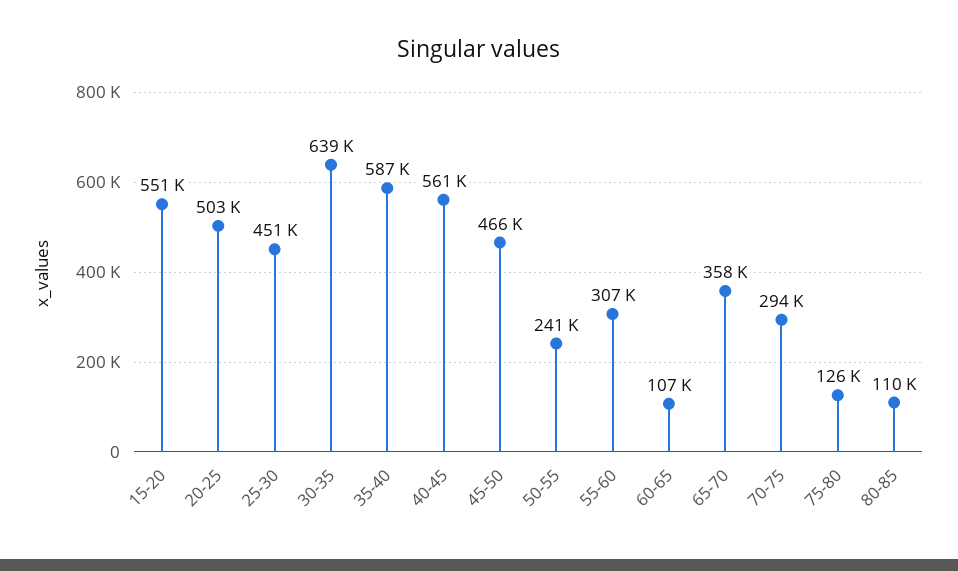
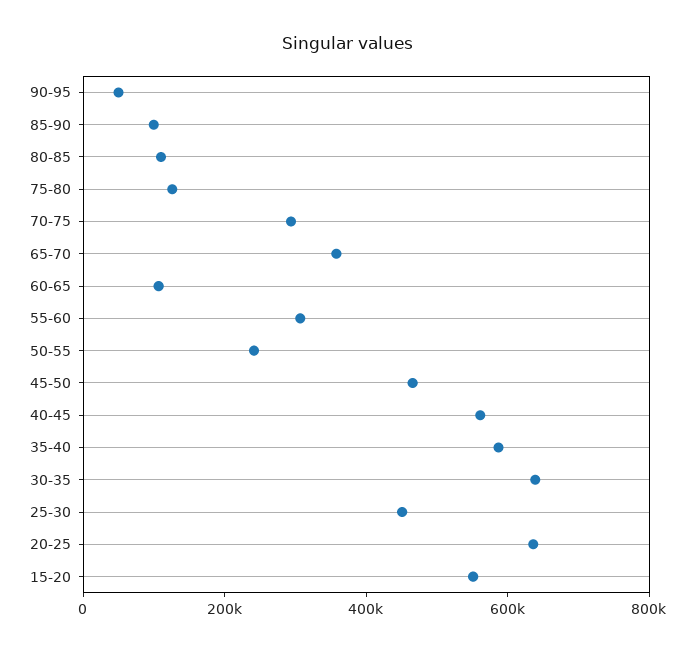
20-25: 503000 -> 650000
90-95: none -> 50000
85-90: none -> 100000

